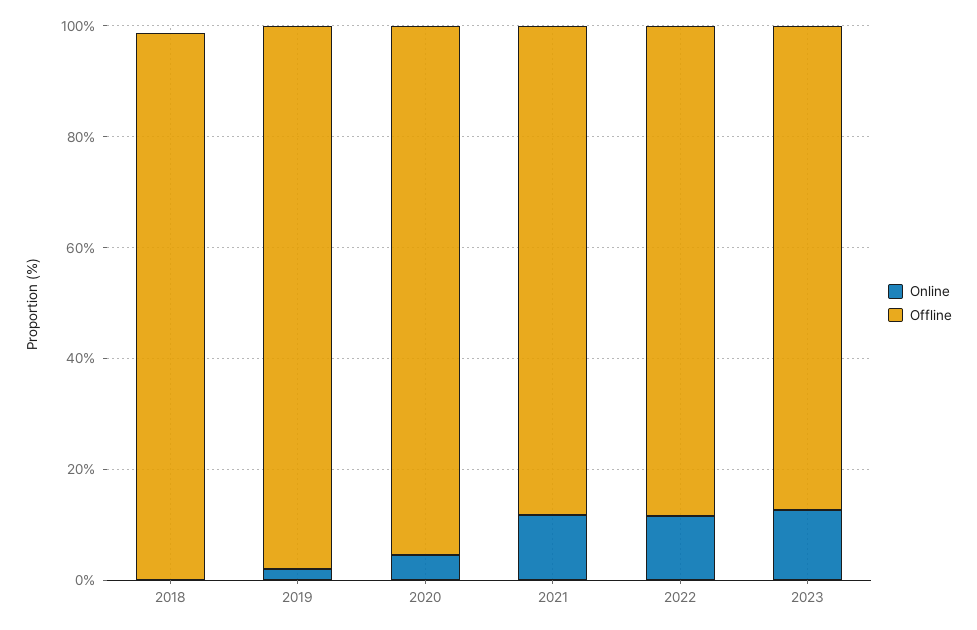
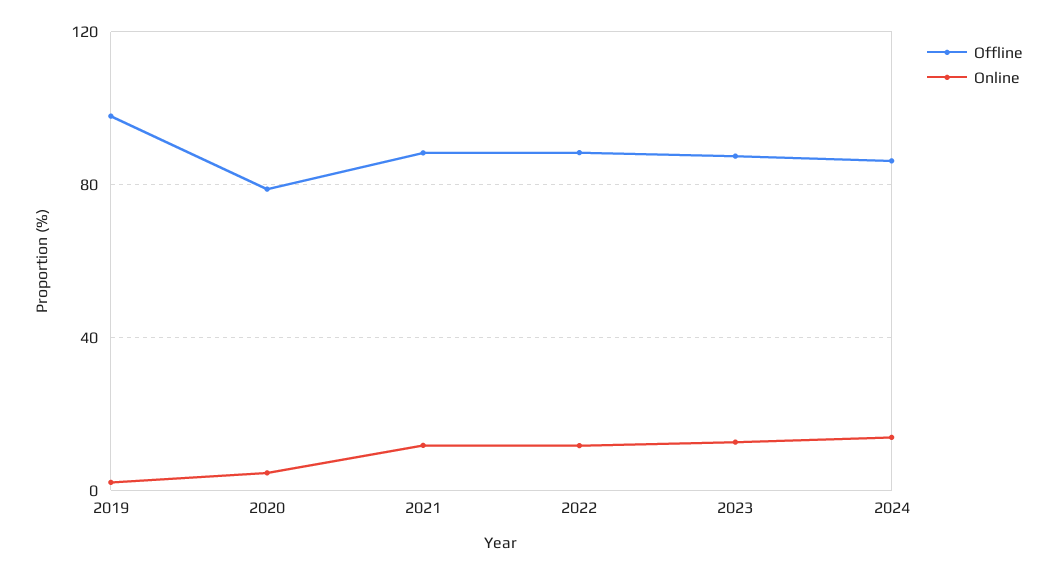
Online, 2018: 0 -> none
Offline, 2018: 100 -> none
Offline, 2020: 95 -> 80
Offline, 2024: none -> 85
Online, 2024: none -> 15

